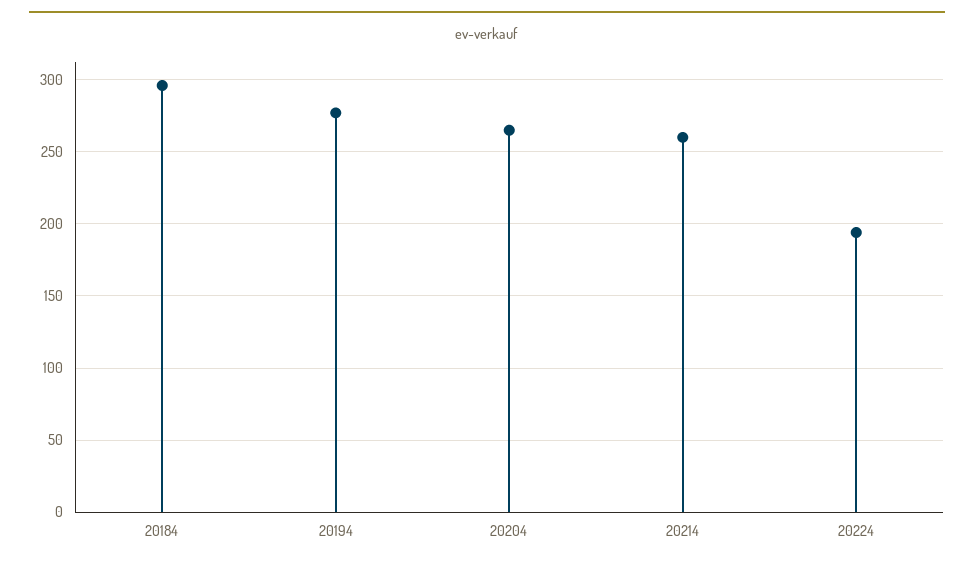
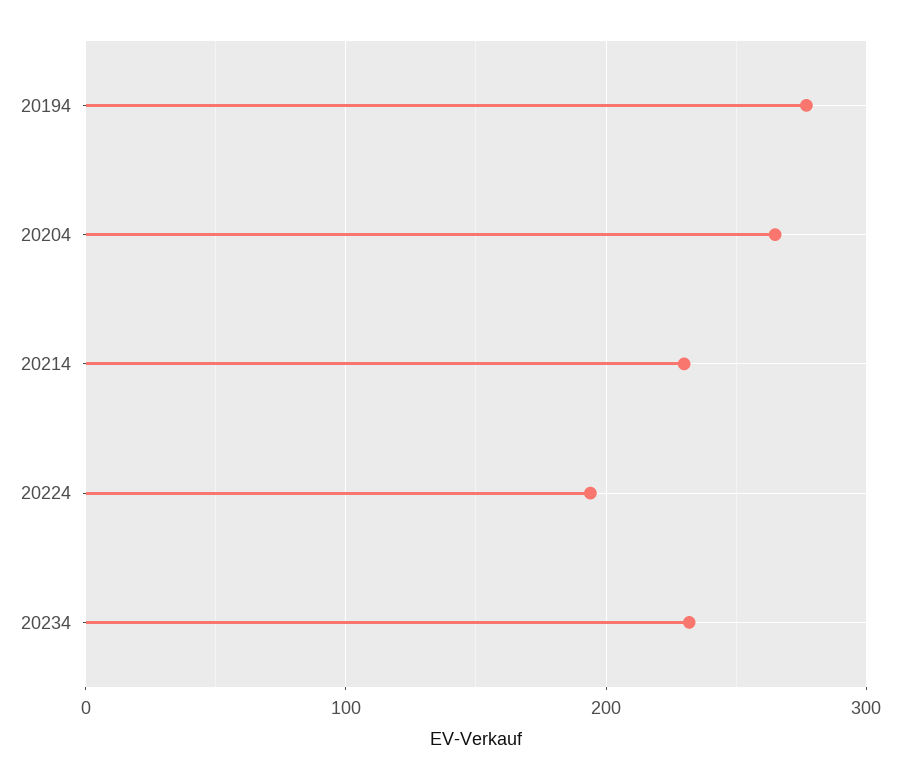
20184: 295 -> none
20214: 260 -> 230
20234: none -> 230

